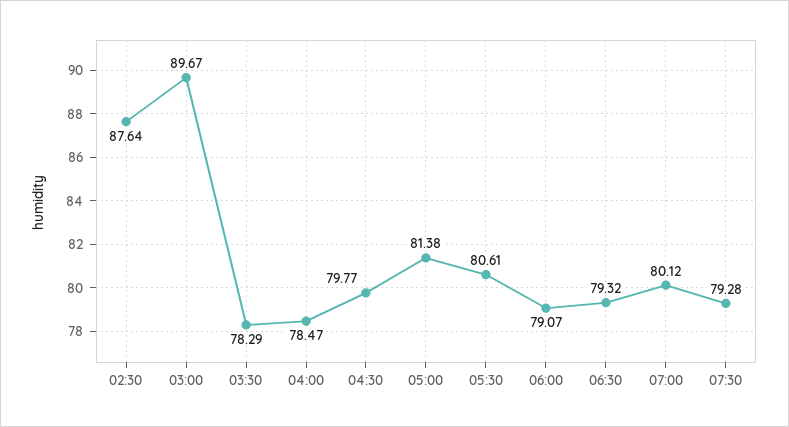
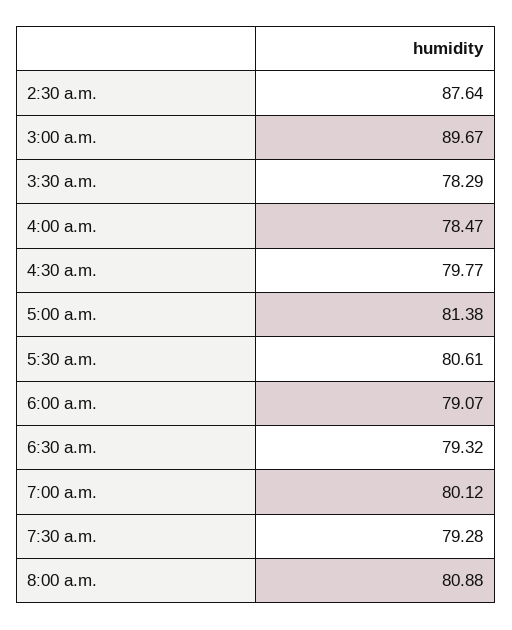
8:00 a.m.: none -> 80.88

